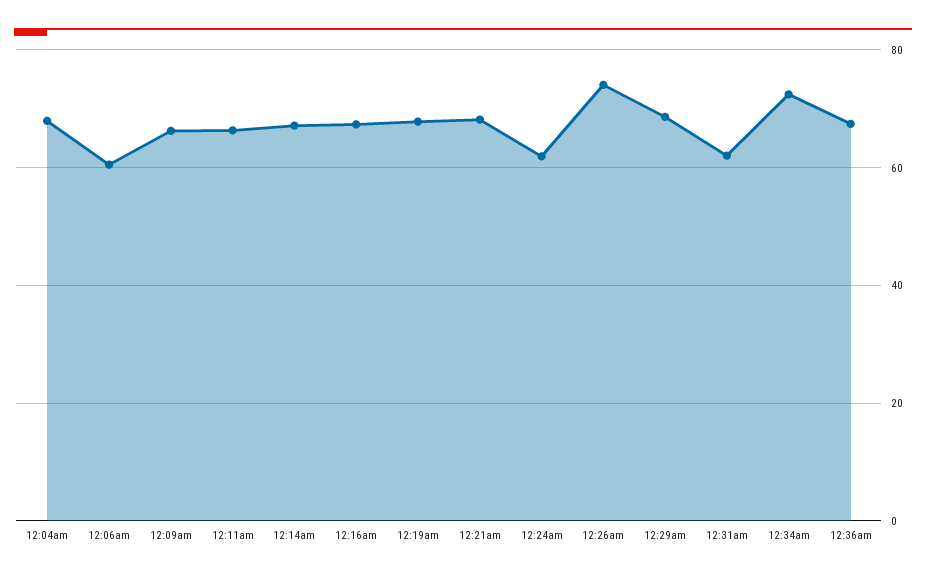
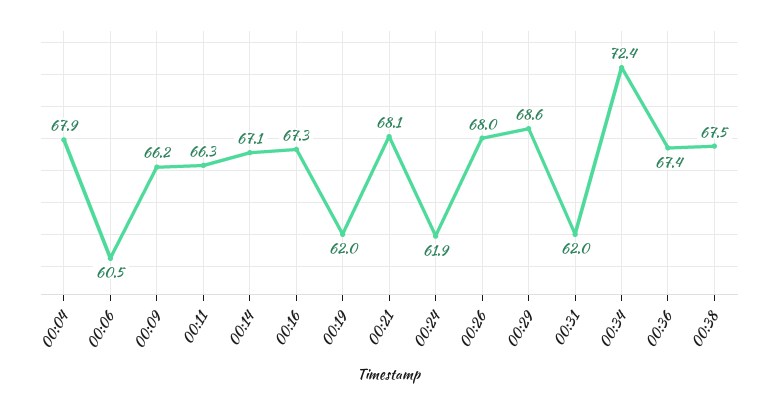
12:19am: 68 -> 62
12:26am: 74 -> 68
00:38: none -> 67.5

